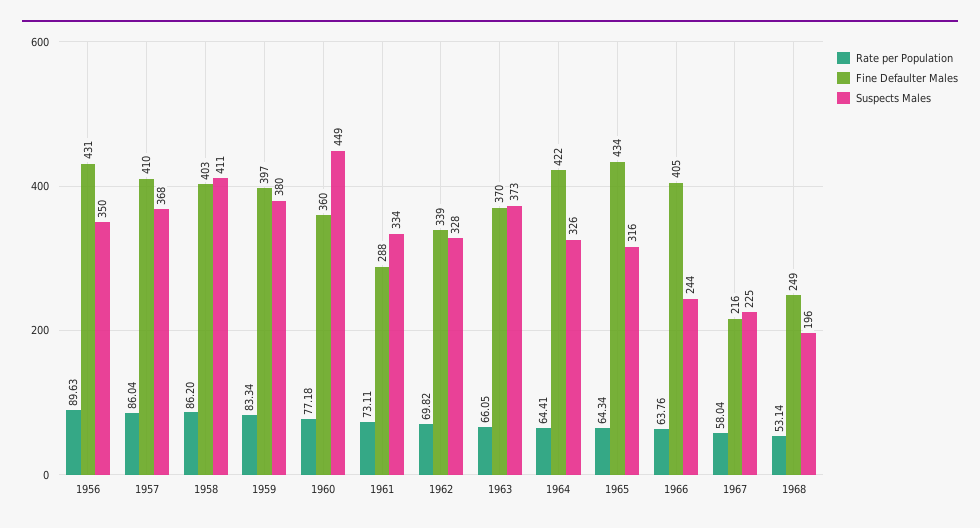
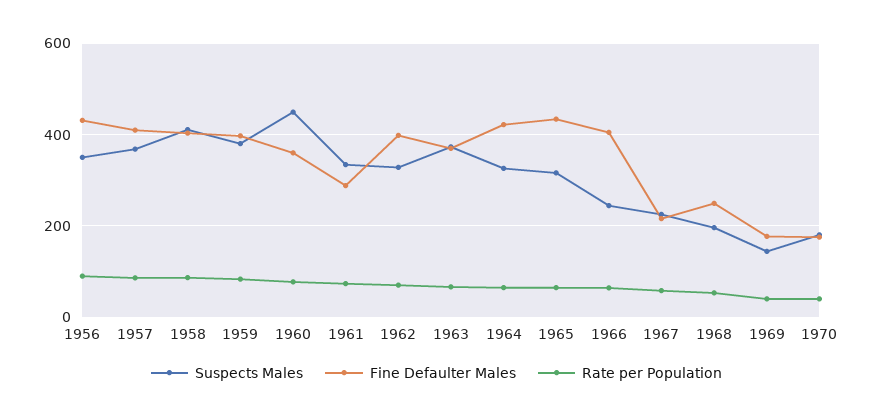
Fine Defaulter Males, 1962: 339 -> 400
Suspects Males, 1969: none -> 140
Fine Defaulter Males, 1969: none -> 180
Rate per Population, 1969: none -> 40
Suspects Males, 1970: none -> 180
Fine Defaulter Males, 1970: none -> 180
Rate per Population, 1970: none -> 40

